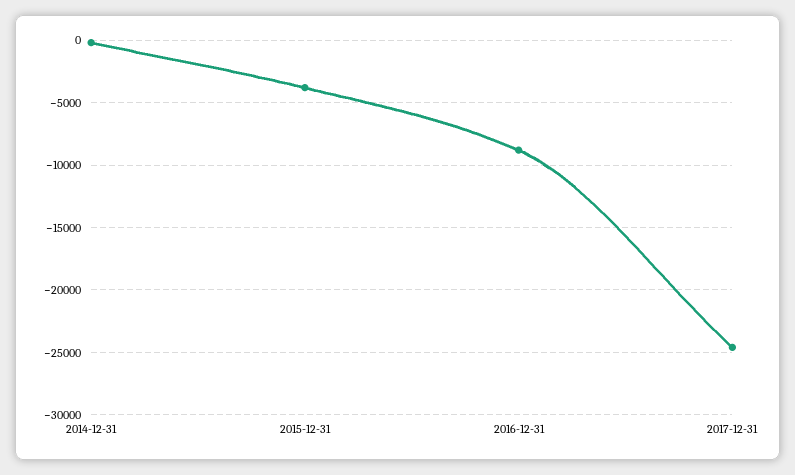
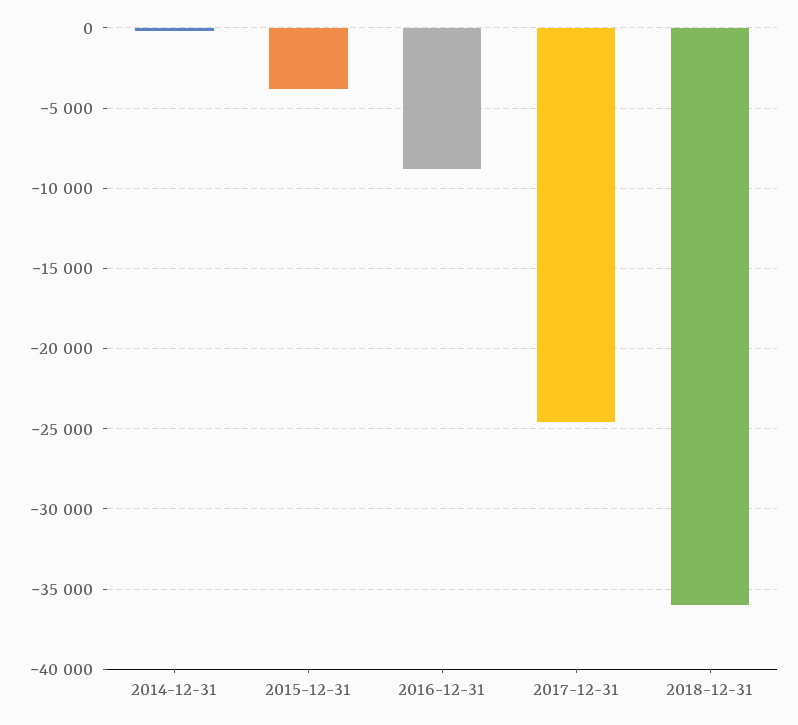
2018-12-31: none -> -36000

